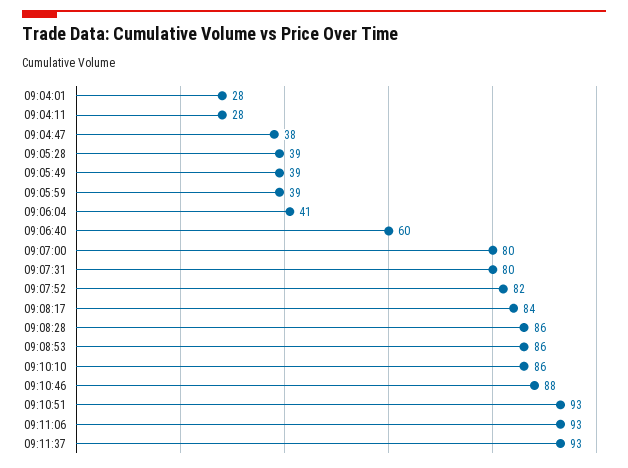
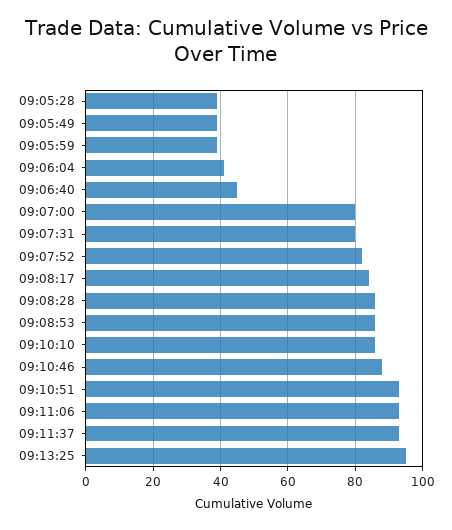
09:04:01: 28 -> none
09:04:11: 28 -> none
09:04:47: 38 -> none
09:06:40: 60 -> 45
09:13:25: none -> 95

